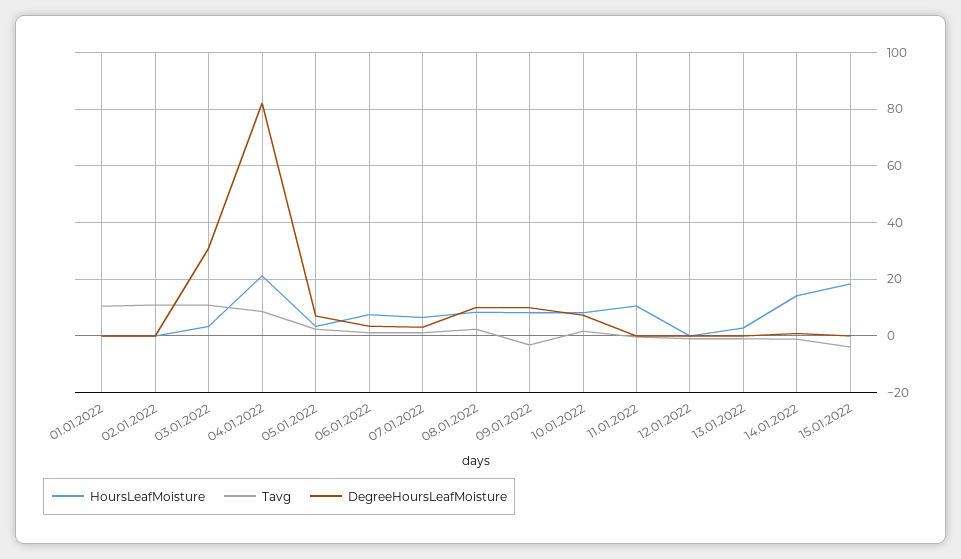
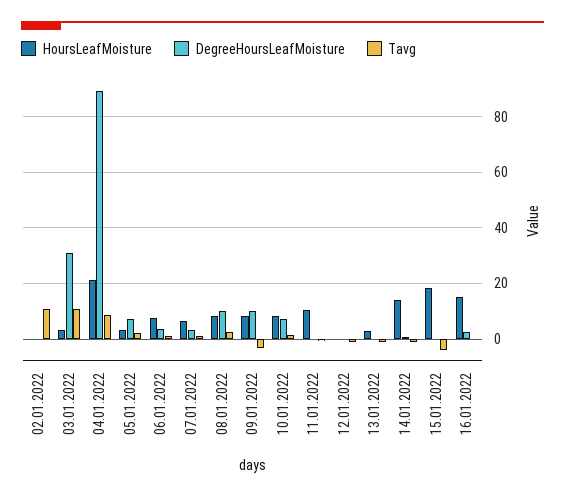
HoursLeafMoisture, 01.01.2022: 0 -> none
Tavg, 01.01.2022: 10 -> none
DegreeHoursLeafMoisture, 01.01.2022: 0 -> none
DegreeHoursLeafMoisture, 04.01.2022: 82.5 -> 90
HoursLeafMoisture, 16.01.2022: none -> 15
DegreeHoursLeafMoisture, 16.01.2022: none -> 2.5
Tavg, 16.01.2022: none -> 0

